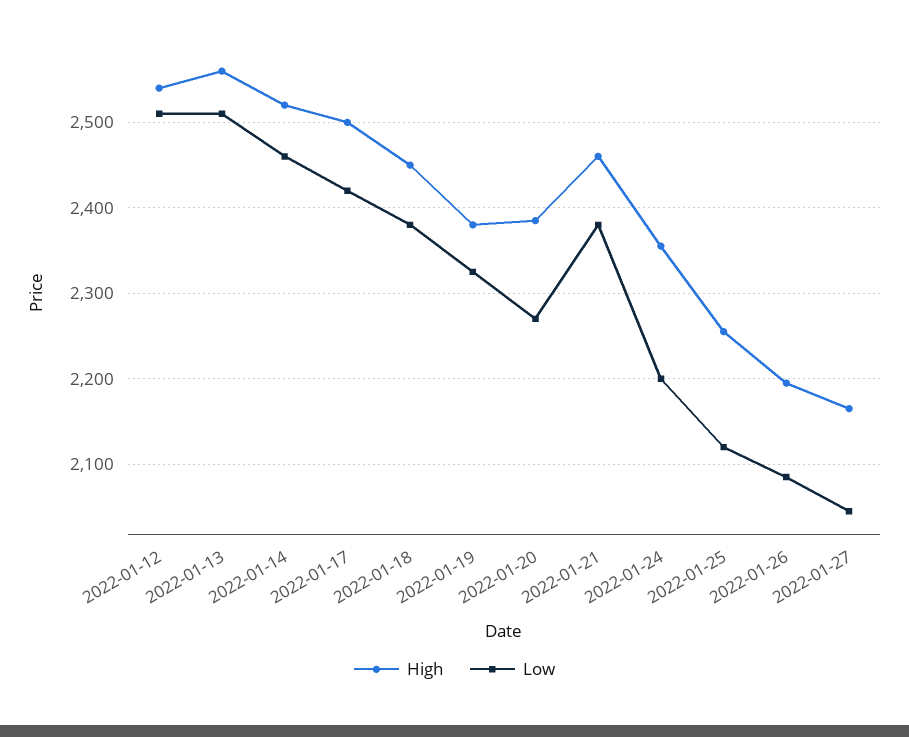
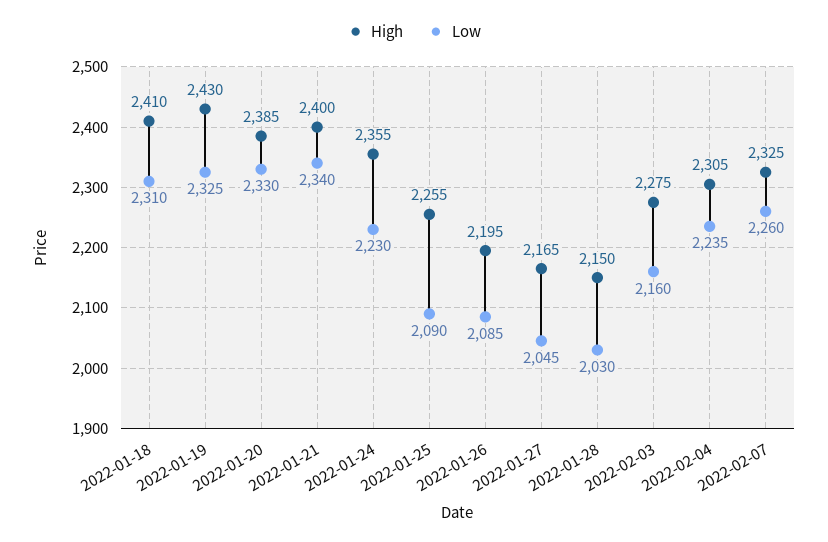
High, 2022-01-12: 2540 -> none
Low, 2022-01-12: 2510 -> none
High, 2022-01-13: 2560 -> none
Low, 2022-01-13: 2510 -> none
High, 2022-01-14: 2520 -> none
Low, 2022-01-14: 2460 -> none
High, 2022-01-17: 2500 -> none
Low, 2022-01-17: 2420 -> none
High, 2022-01-18: 2450 -> 2410
Low, 2022-01-18: 2380 -> 2310
High, 2022-01-19: 2380 -> 2430
Low, 2022-01-20: 2270 -> 2330
High, 2022-01-21: 2460 -> 2400
Low, 2022-01-21: 2380 -> 2340
Low, 2022-01-24: 2200 -> 2230
Low, 2022-01-25: 2120 -> 2090
High, 2022-01-28: none -> 2150
Low, 2022-01-28: none -> 2030
High, 2022-02-03: none -> 2275
Low, 2022-02-03: none -> 2160
High, 2022-02-04: none -> 2305
Low, 2022-02-04: none -> 2235
High, 2022-02-07: none -> 2325
Low, 2022-02-07: none -> 2260

